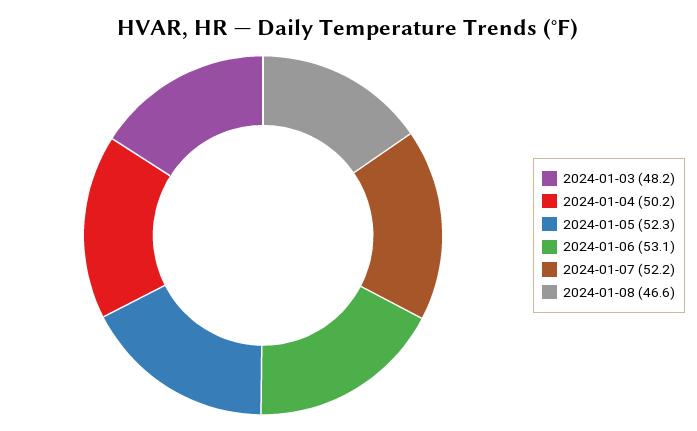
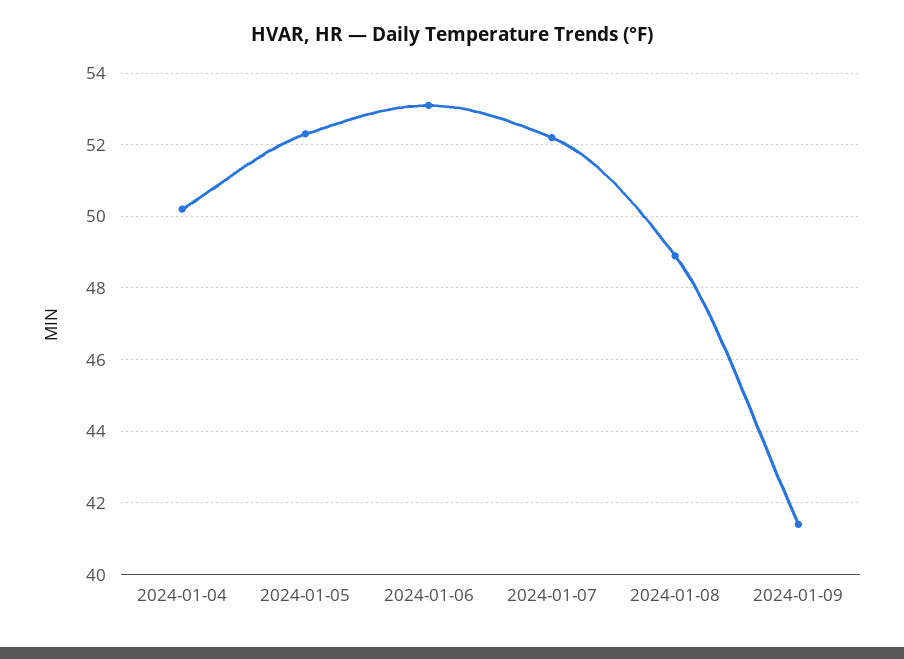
2024-01-03: 48.2 -> none
2024-01-08: 46.6 -> 49
2024-01-09: none -> 41.5

